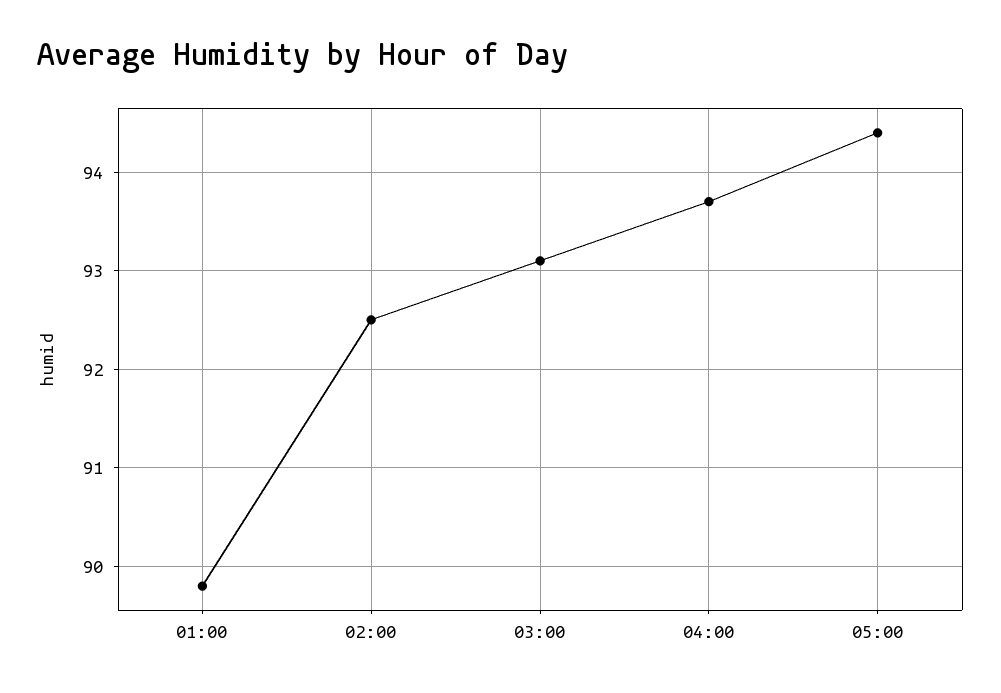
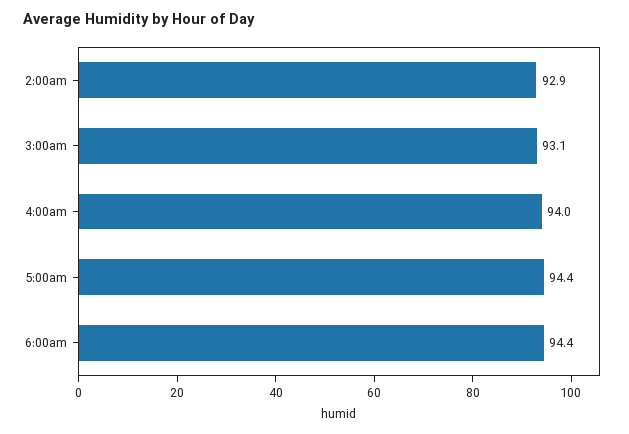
01:00: 89.8 -> none
02:00: 92.5 -> 92.9
04:00: 93.7 -> 94
6:00am: none -> 94.4

